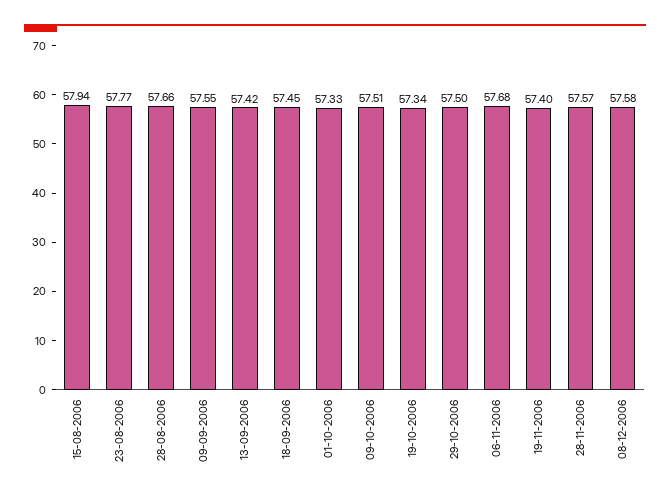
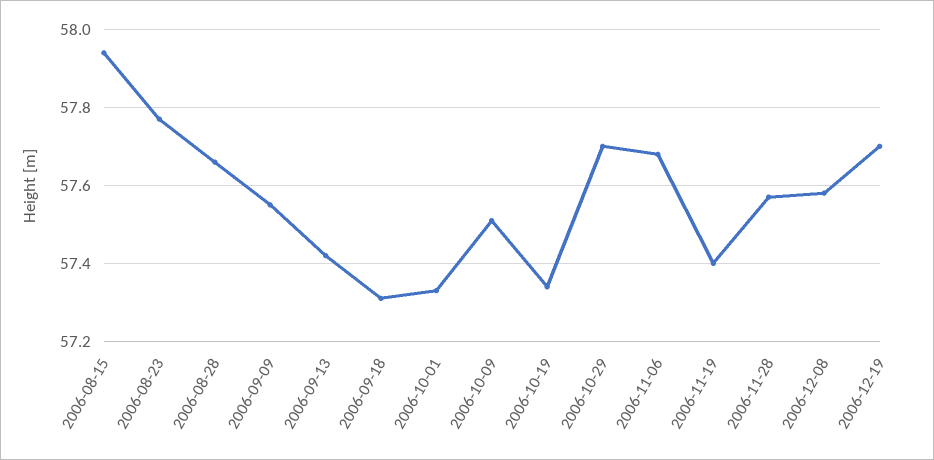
18-09-2006: 57.45 -> 57.3
29-10-2006: 57.5 -> 57.7
2006-12-19: none -> 57.7

